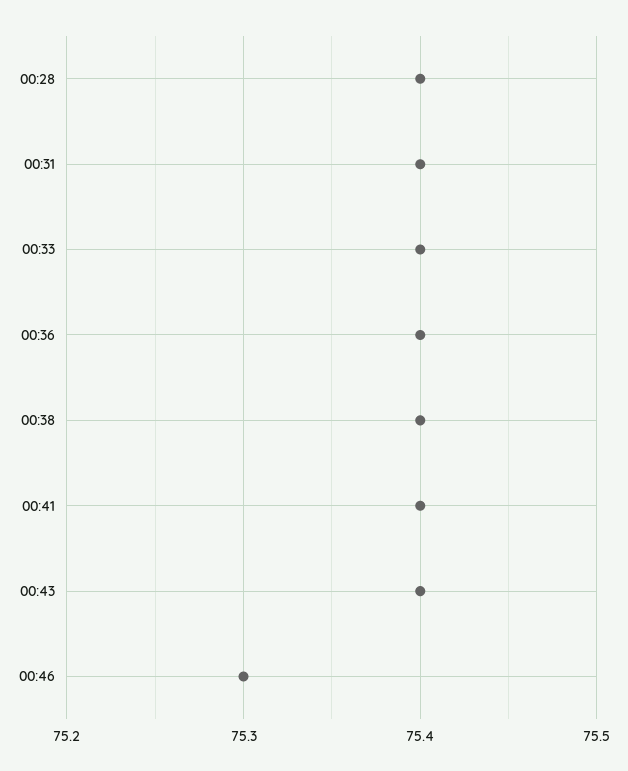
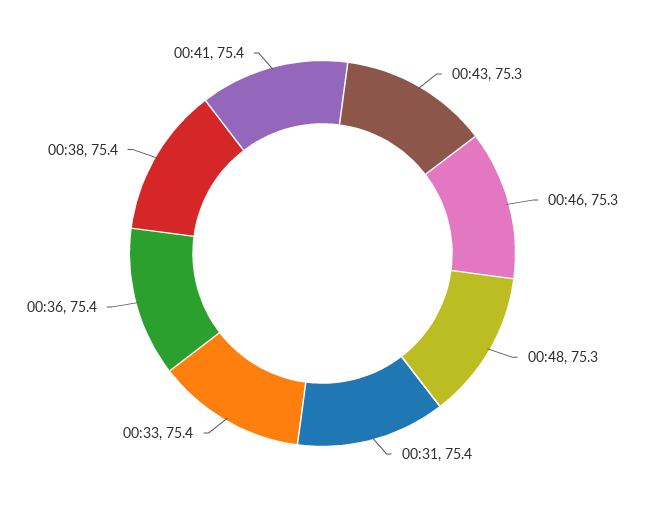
00:28: 75.4 -> none
00:43: 75.4 -> 75.3
00:48: none -> 75.3

